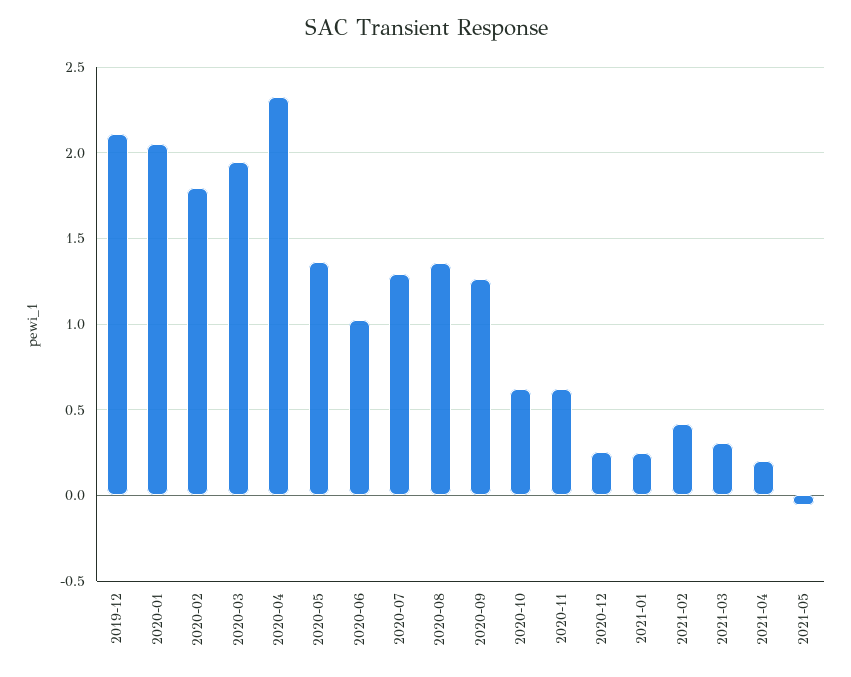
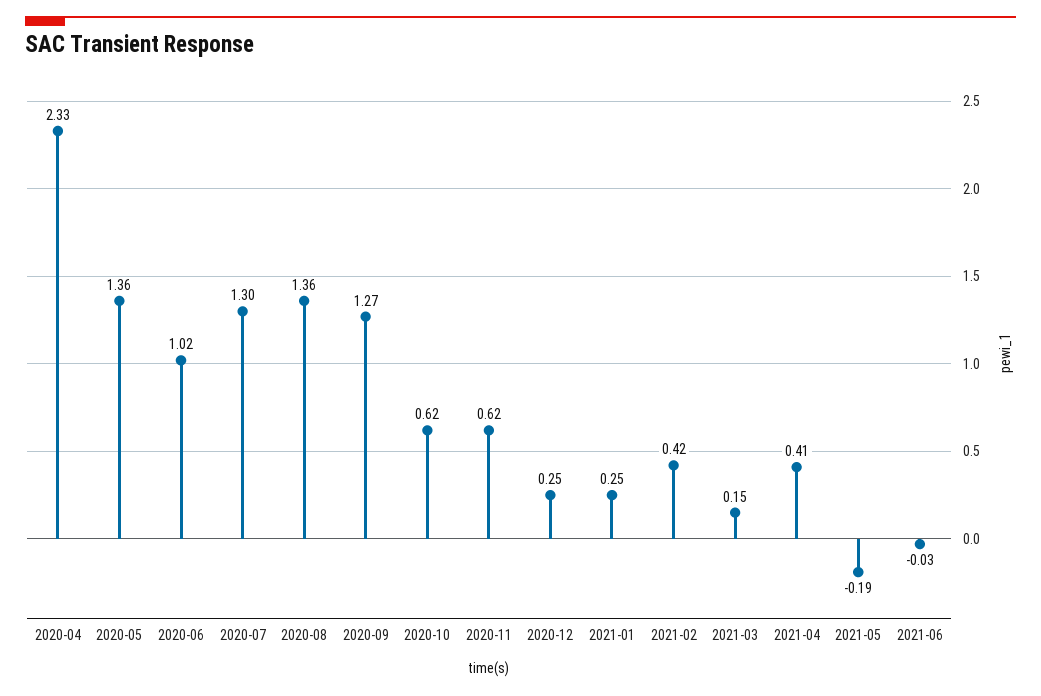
2019-12: 2.1 -> none
2020-01: 2.05 -> none
2020-02: 1.8 -> none
2020-03: 1.95 -> none
2021-03: 0.3 -> 0.15
2021-04: 0.2 -> 0.41
2021-05: -0.05 -> -0.19
2021-06: none -> -0.03

